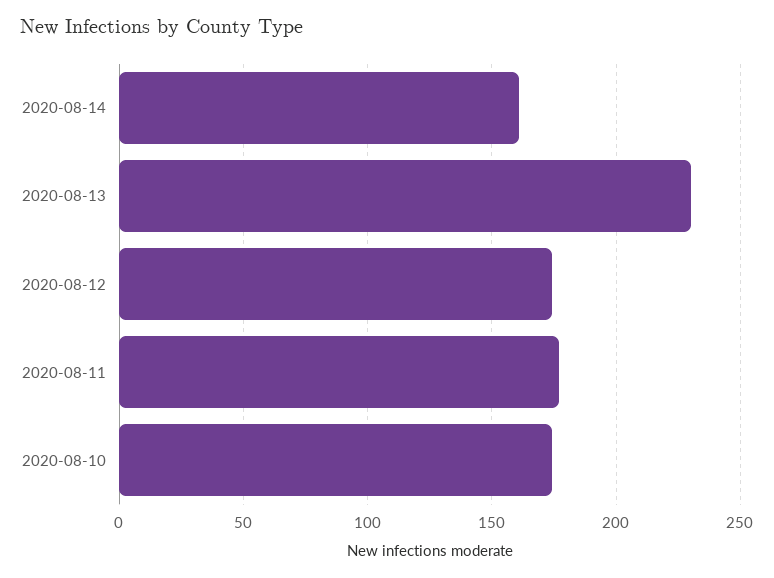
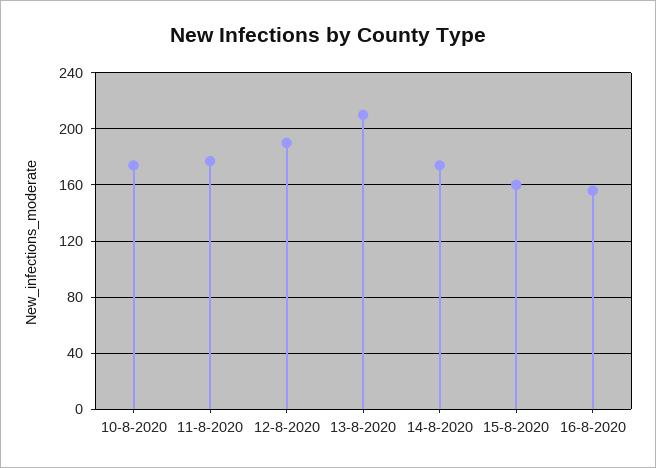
2020-08-14: 160 -> 175
2020-08-13: 230 -> 210
2020-08-12: 175 -> 190
15-8-2020: none -> 160
16-8-2020: none -> 155

